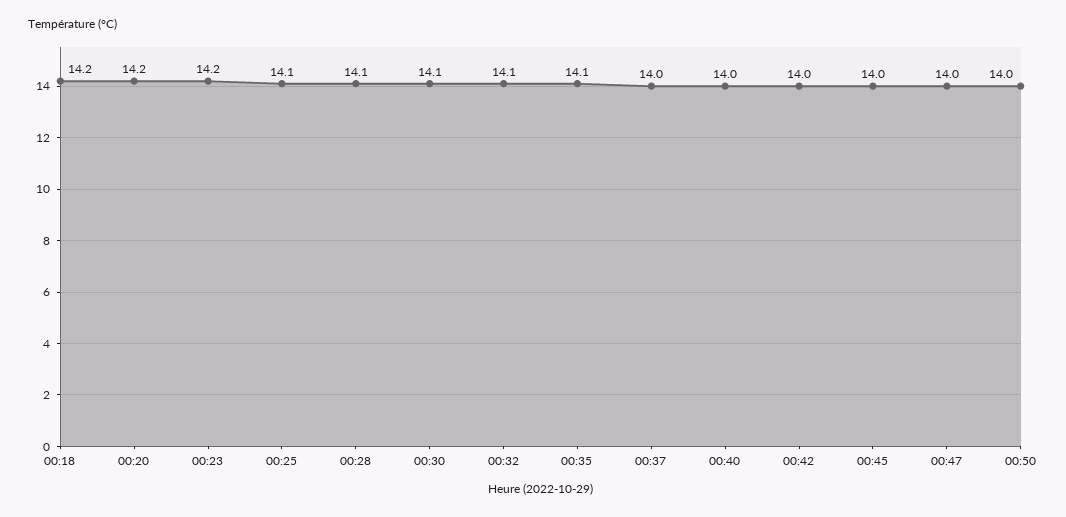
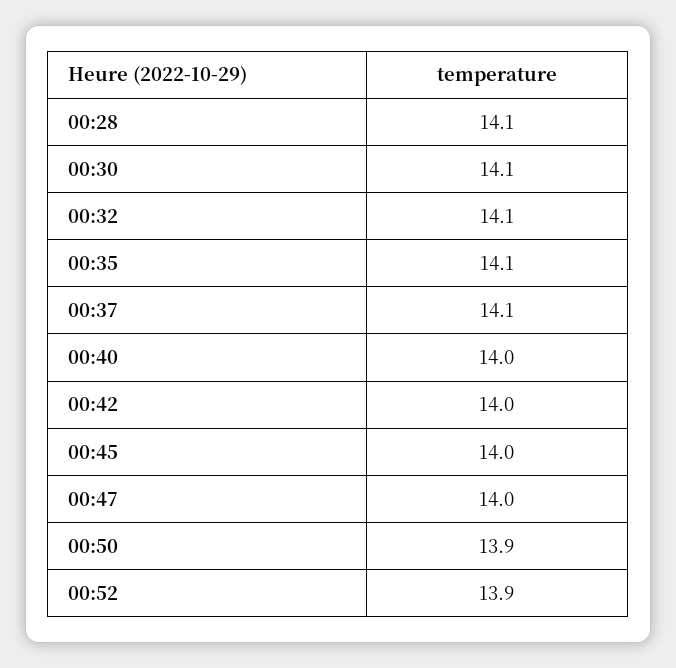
00:18: 14.2 -> none
00:20: 14.2 -> none
00:23: 14.2 -> none
00:25: 14.1 -> none
00:37: 14 -> 14.1
00:50: 14 -> 13.9
00:52: none -> 13.9

